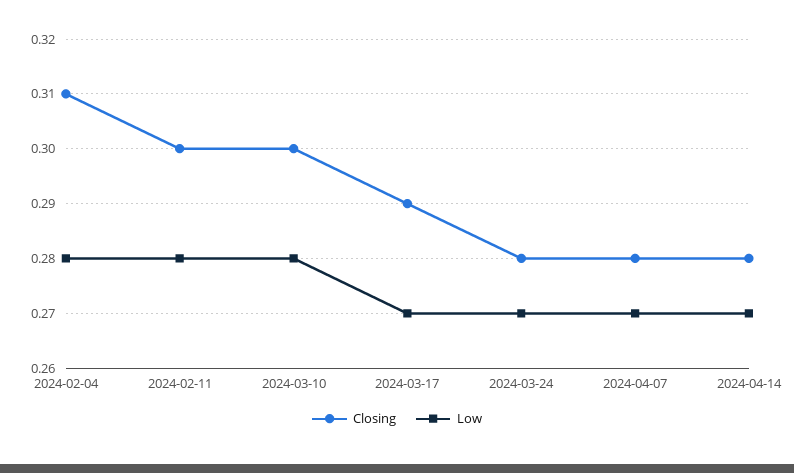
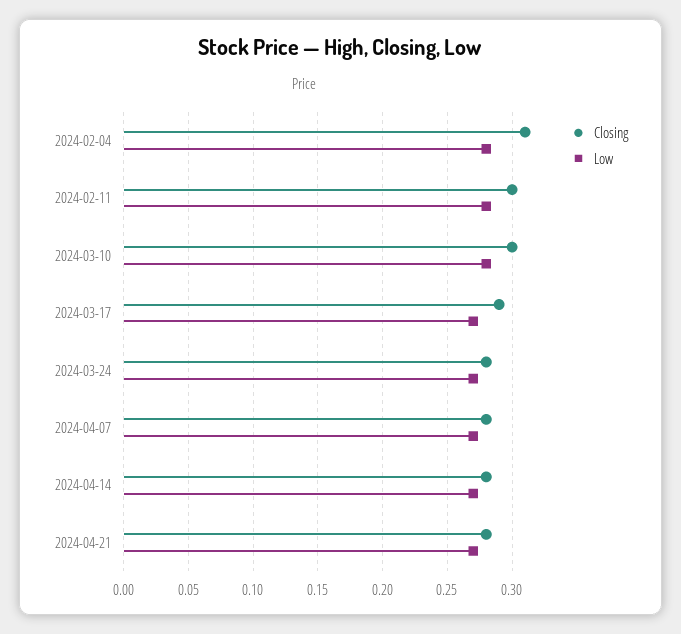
Closing, 2024-04-21: none -> 0.28
Low, 2024-04-21: none -> 0.27

